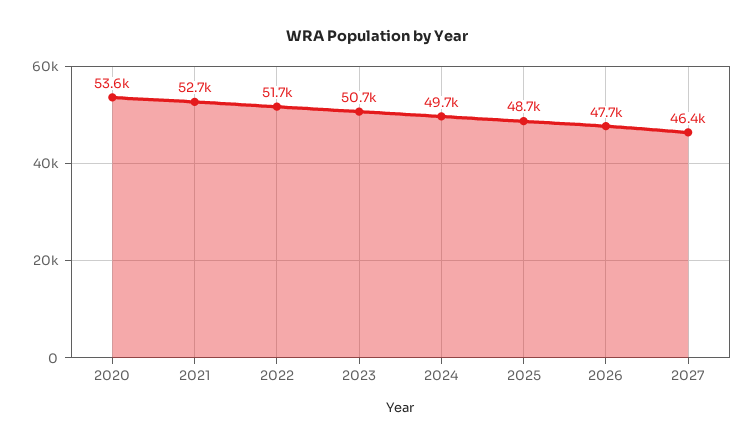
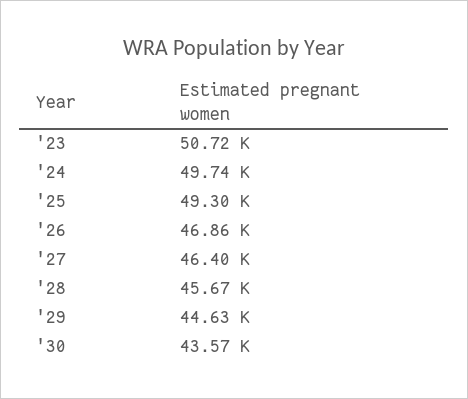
2020: 53600 -> none
2021: 52700 -> none
2022: 51700 -> none
2025: 48700 -> 49300
2026: 47700 -> 46860
'28: none -> 45670
'29: none -> 44630
'30: none -> 43570

